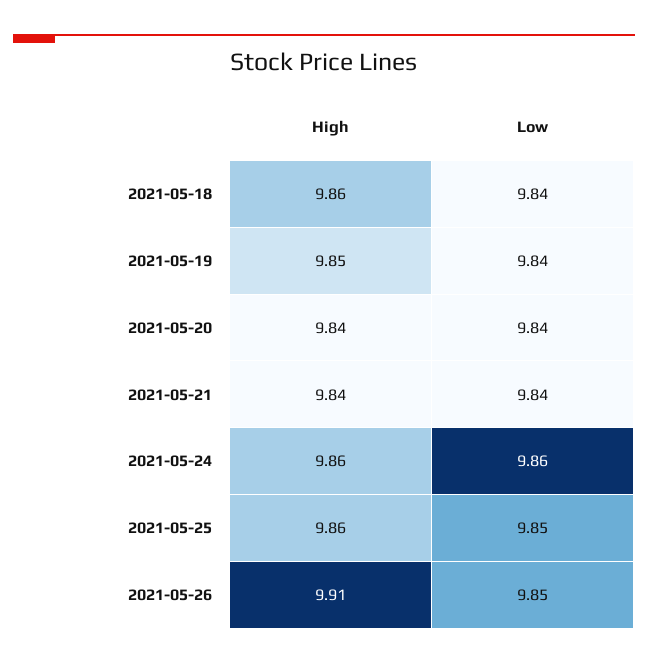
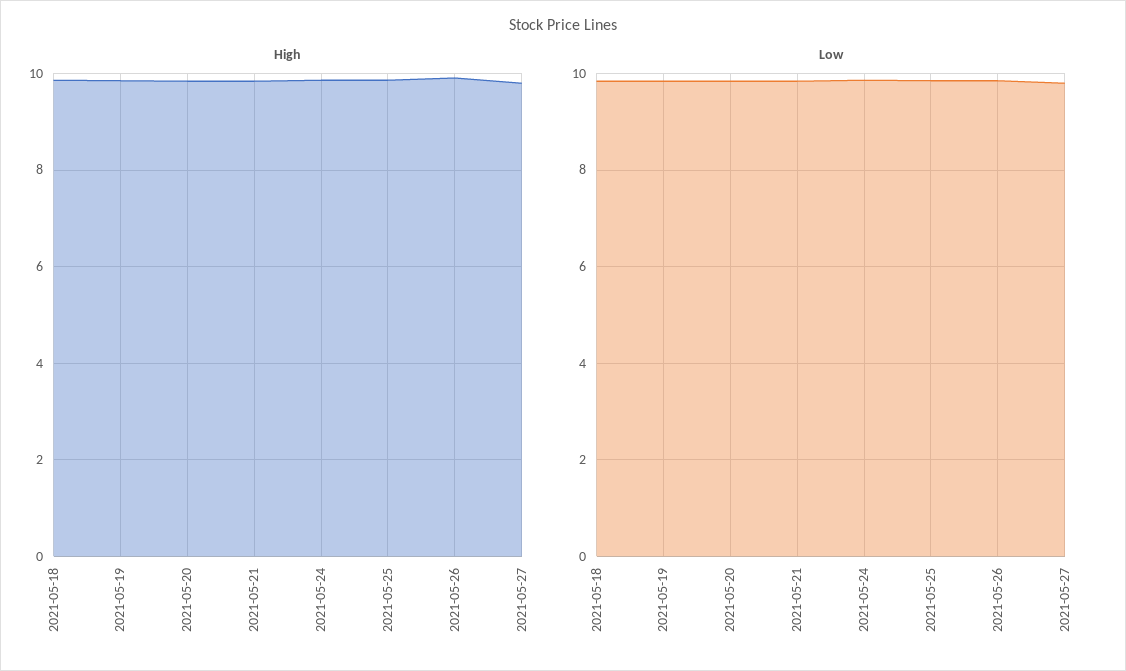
High, 2021-05-27: none -> 9.8
Low, 2021-05-27: none -> 9.8

